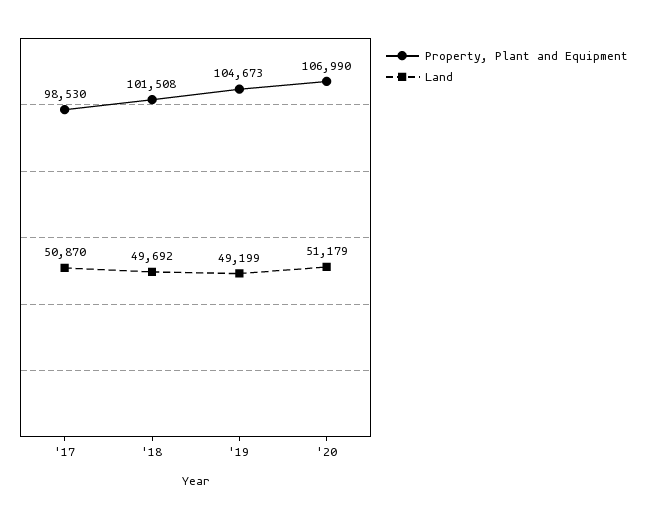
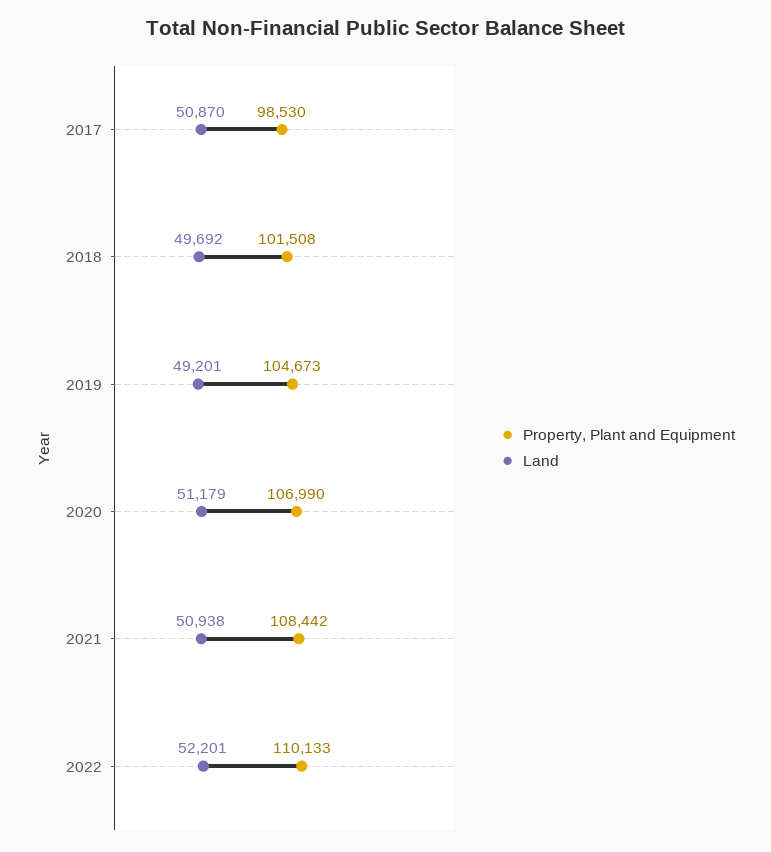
Land, '19: 49199 -> 49201
Property, Plant and Equipment, 2021: none -> 108442
Land, 2021: none -> 50938
Property, Plant and Equipment, 2022: none -> 110133
Land, 2022: none -> 52201

